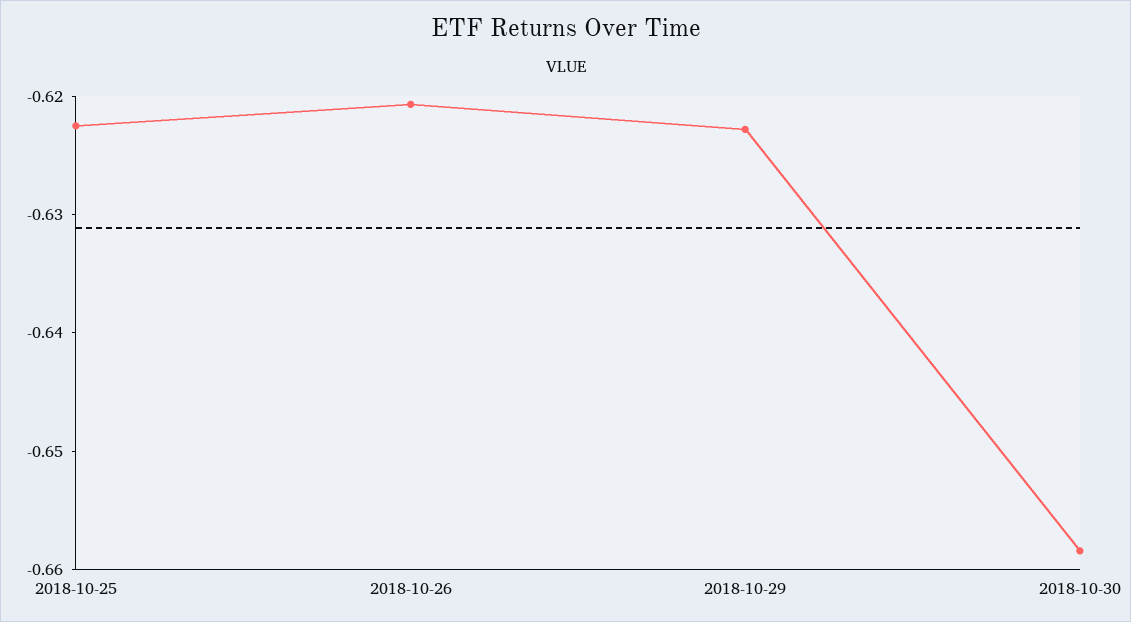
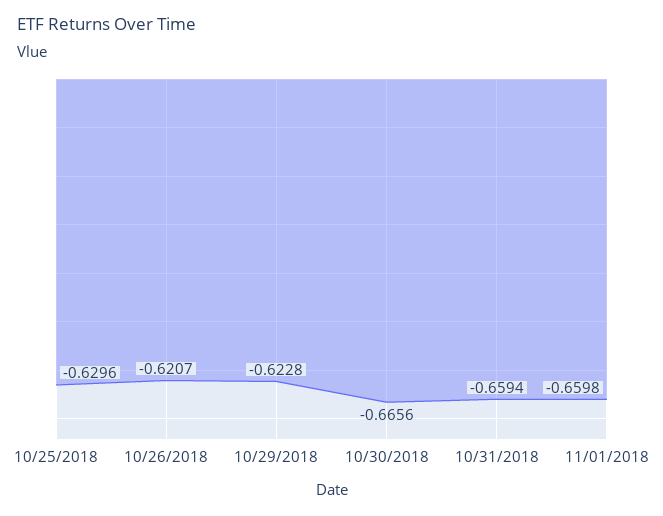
2018-10-25: -0.622 -> -0.6296
2018-10-30: -0.658 -> -0.6656
10/31/2018: none -> -0.6594
11/01/2018: none -> -0.6598

